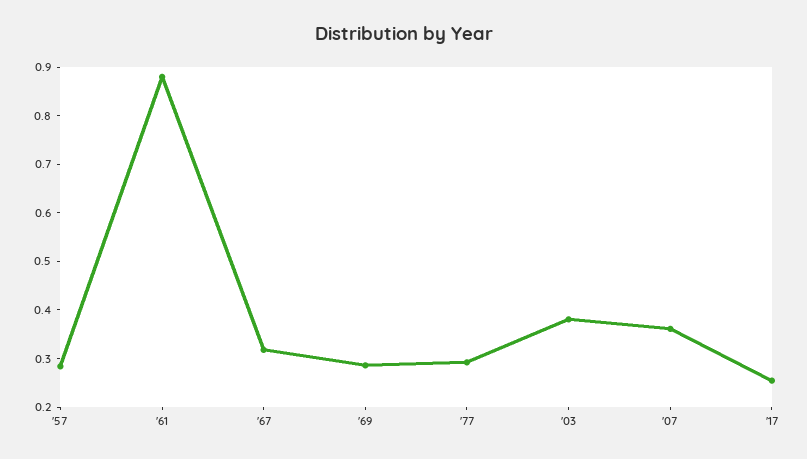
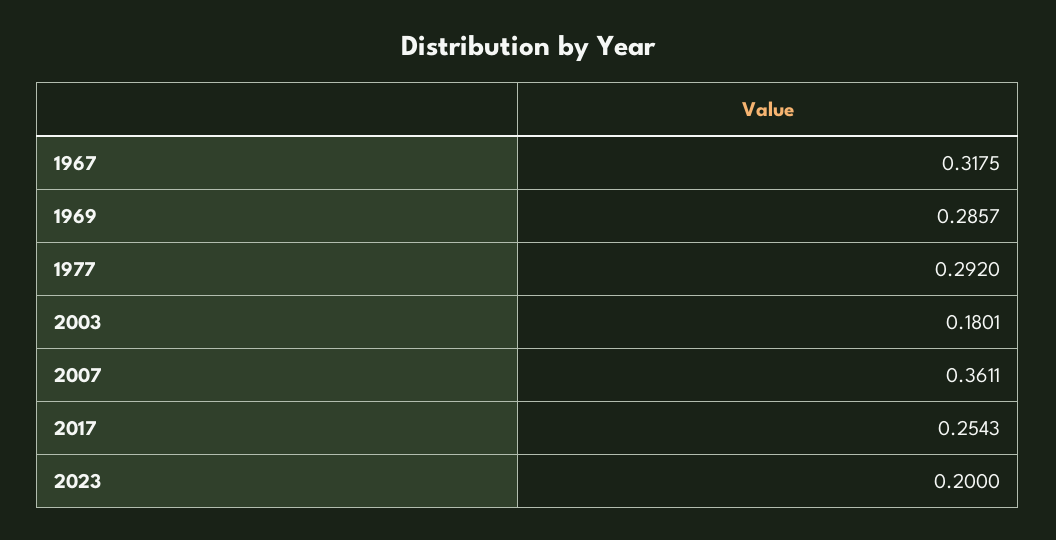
'57: 0.28 -> none
'61: 0.88 -> none
'03: 0.38 -> 0.1801
2023: none -> 0.2

